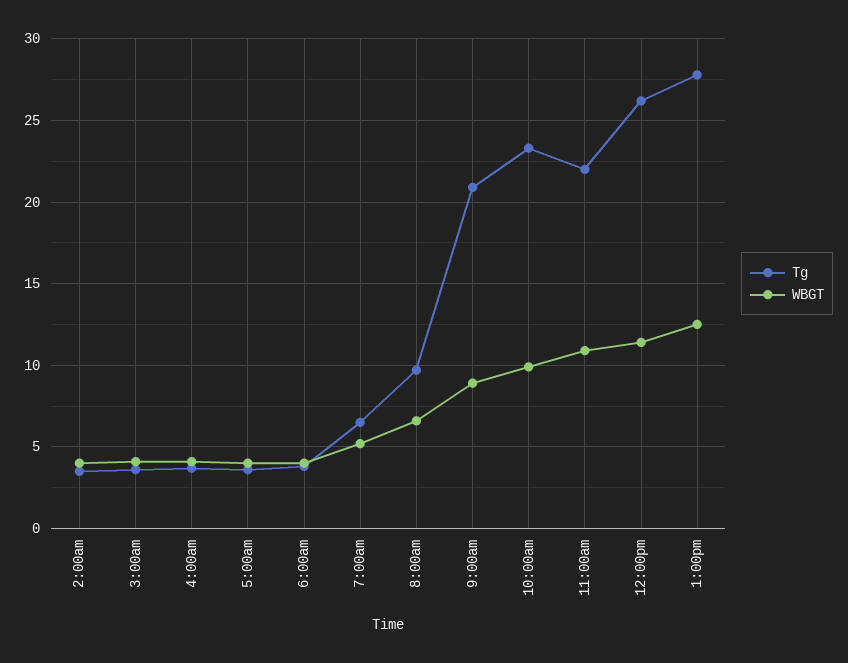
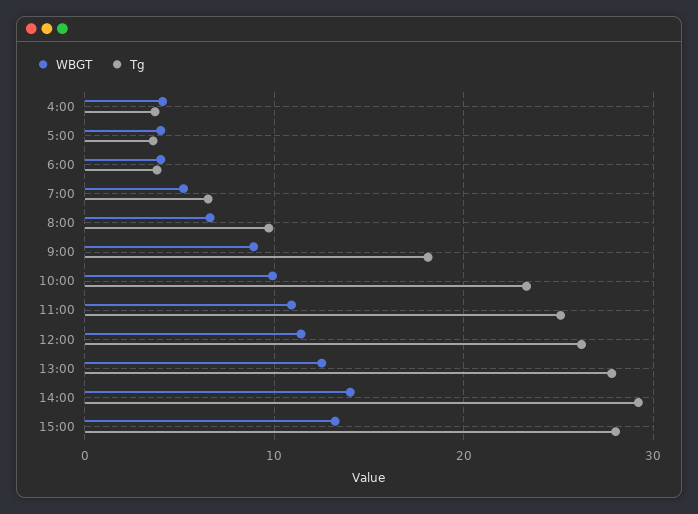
Tg, 2:00am: 3.5 -> none
WBGT, 2:00am: 4 -> none
Tg, 3:00am: 3.5 -> none
WBGT, 3:00am: 4 -> none
Tg, 9:00am: 21 -> 18
Tg, 11:00am: 22 -> 25
WBGT, 14:00: none -> 14
Tg, 14:00: none -> 29
WBGT, 15:00: none -> 13
Tg, 15:00: none -> 28

